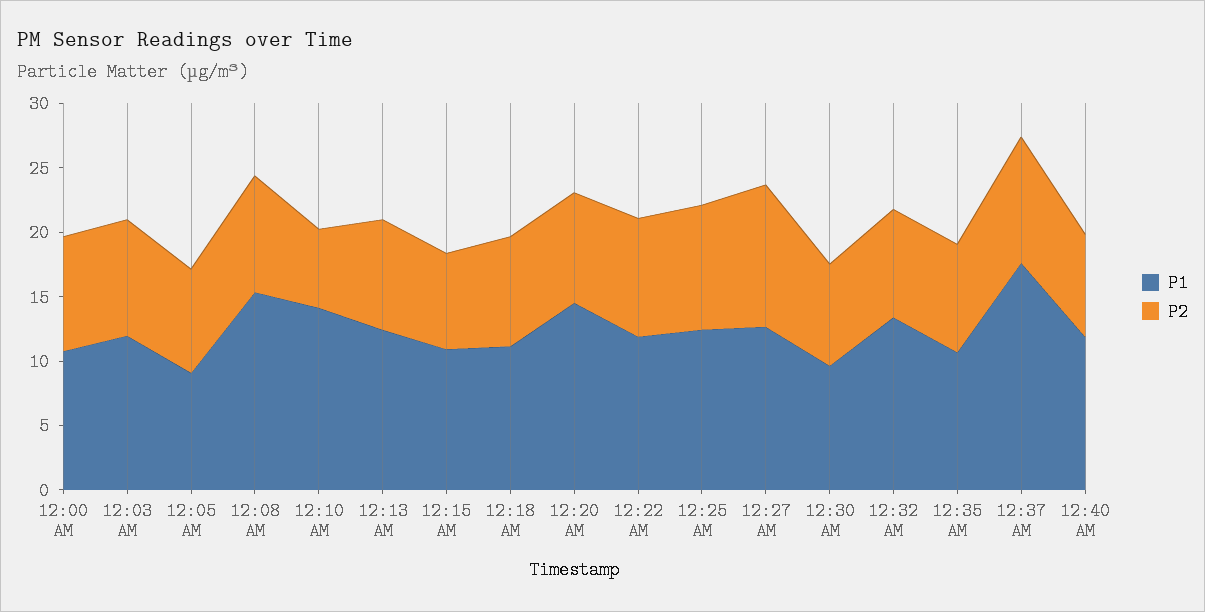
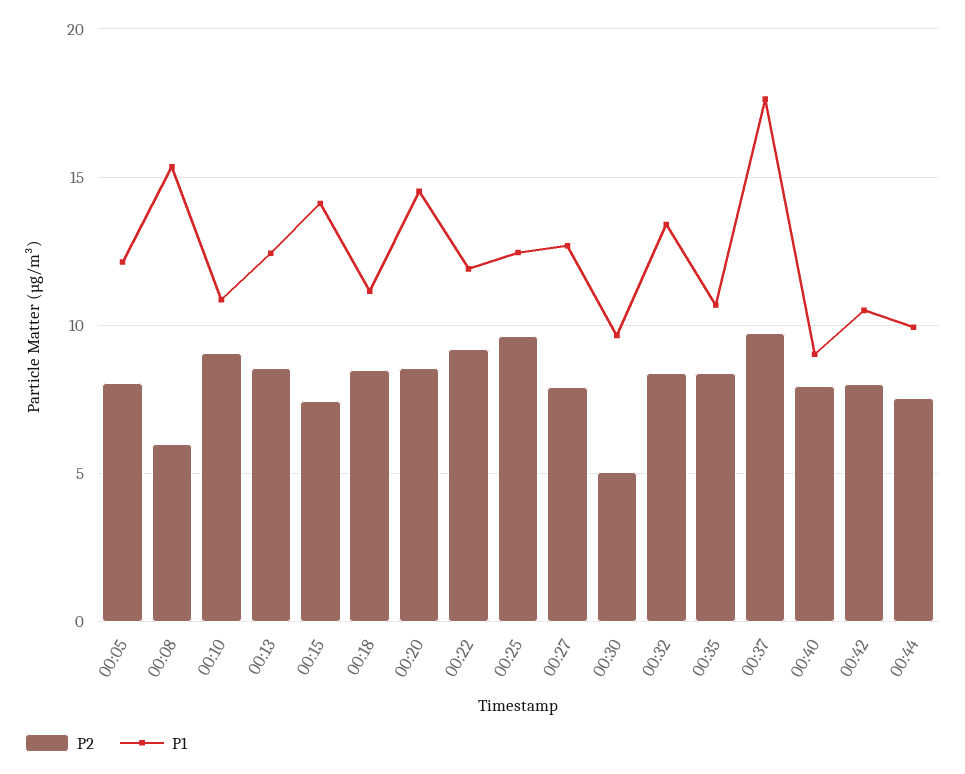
P1, 12:00 AM: 11 -> none
P2, 12:00 AM: 9 -> none
P1, 12:03 AM: 12 -> none
P2, 12:03 AM: 9 -> none
P1, 12:05 AM: 9 -> 12
P2, 12:08 AM: 9 -> 6
P1, 12:10 AM: 14 -> 11
P2, 12:10 AM: 6 -> 9
P1, 12:15 AM: 11 -> 14
P2, 12:27 AM: 11 -> 8
P2, 12:30 AM: 8 -> 5
P1, 12:40 AM: 12 -> 9
P2, 00:42: none -> 8
P1, 00:42: none -> 10.5
P2, 00:44: none -> 7.5
P1, 00:44: none -> 10

